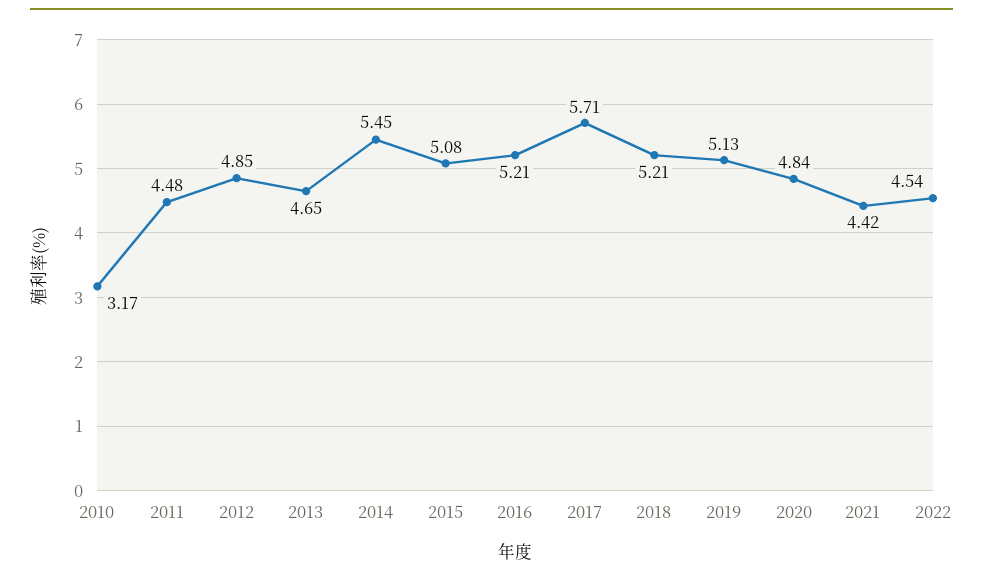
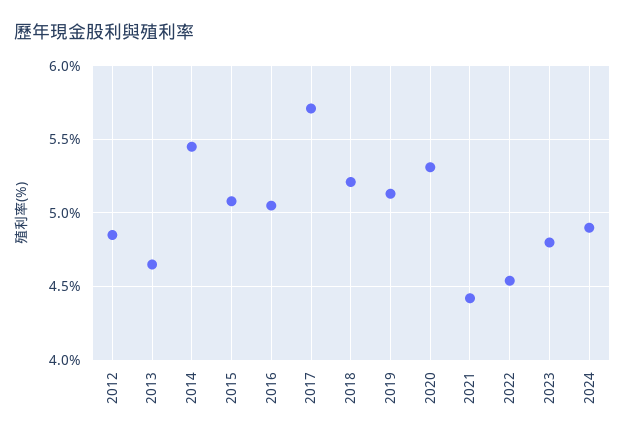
2010: 3.17 -> none
2011: 4.48 -> none
2016: 5.21 -> 5.05
2020: 4.84 -> 5.3
2023: none -> 4.8
2024: none -> 4.9

